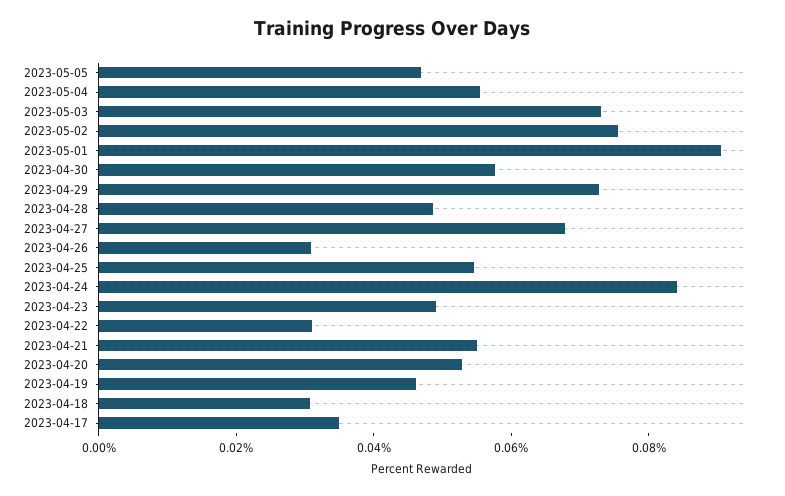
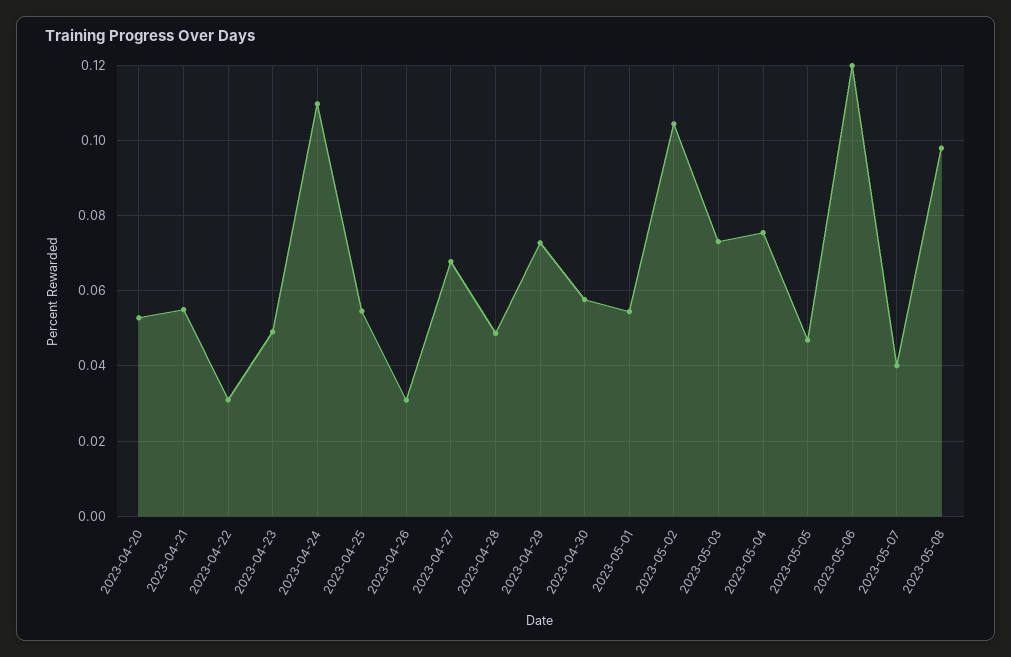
2023-05-04: 0.055 -> 0.076
2023-05-02: 0.075 -> 0.104
2023-05-01: 0.09 -> 0.054
2023-04-24: 0.085 -> 0.11
2023-04-19: 0.045 -> none
2023-04-18: 0.03 -> none
2023-04-17: 0.035 -> none
2023-05-06: none -> 0.12
2023-05-07: none -> 0.04
2023-05-08: none -> 0.098

